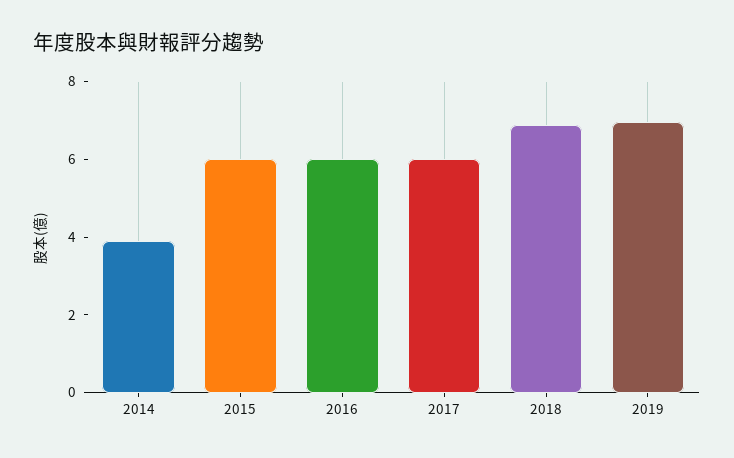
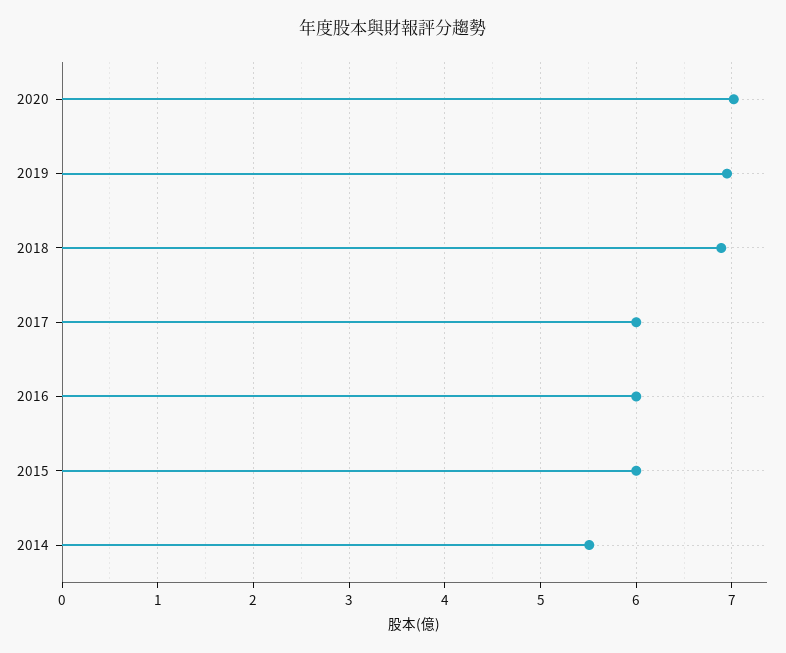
2014: 4 -> 5.5
2020: none -> 7

